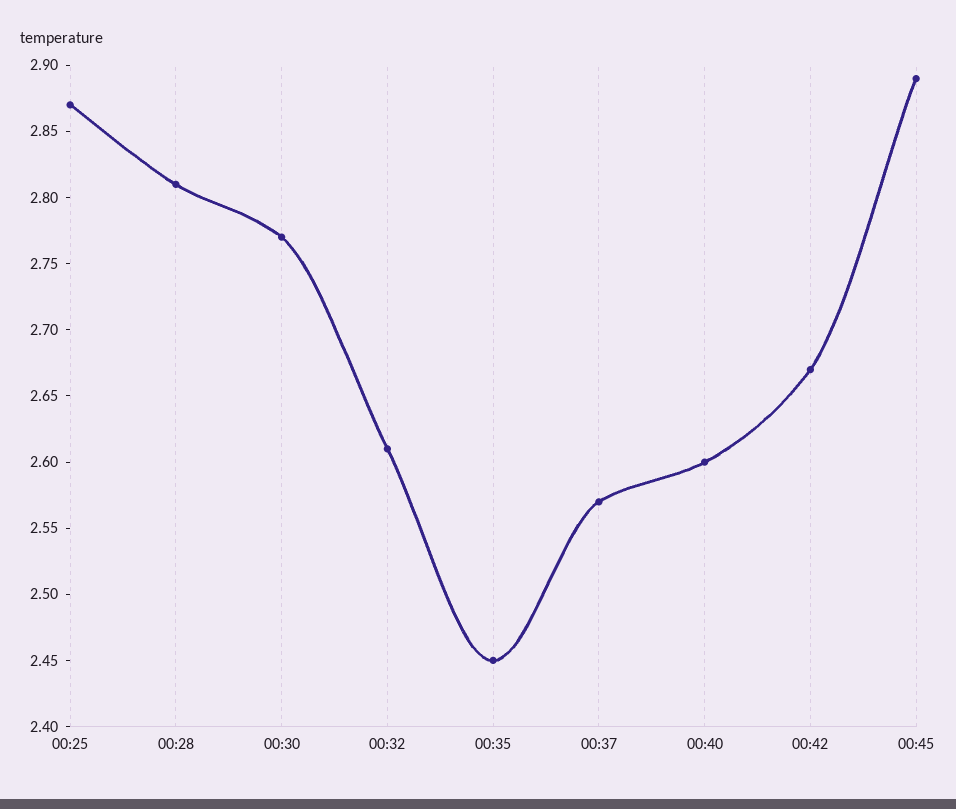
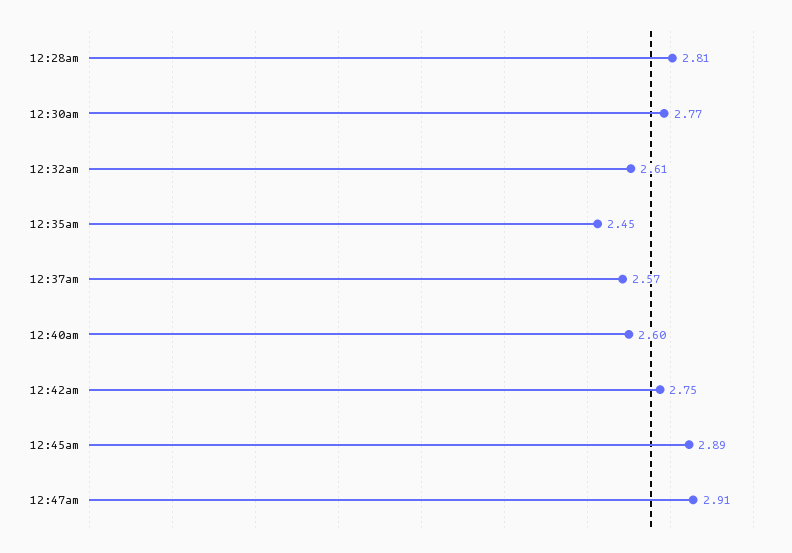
00:25: 2.87 -> none
00:42: 2.67 -> 2.75
12:47am: none -> 2.91

